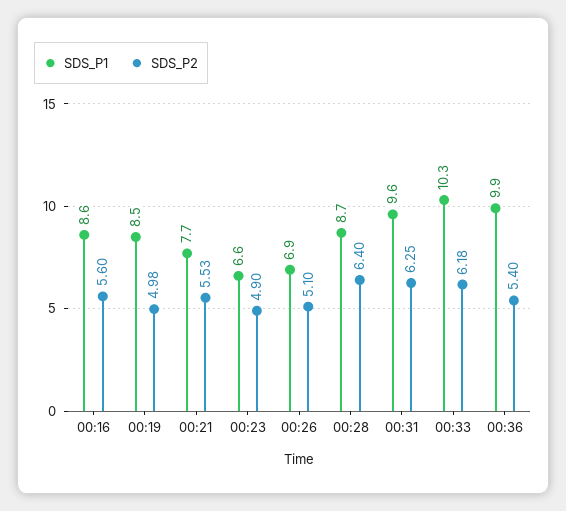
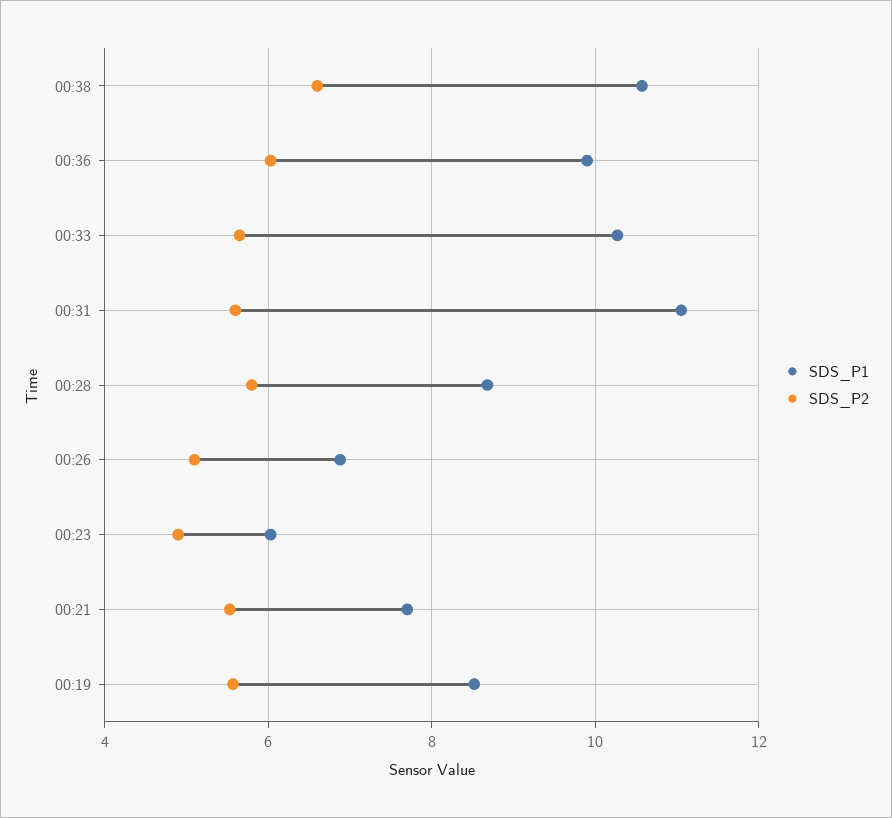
SDS_P1, 00:16: 8.6 -> none
SDS_P2, 00:16: 5.6 -> none
SDS_P2, 00:19: 4.98 -> 5.6
SDS_P1, 00:23: 6.6 -> 6
SDS_P2, 00:28: 6.4 -> 5.8
SDS_P1, 00:31: 9.6 -> 11
SDS_P2, 00:31: 6.25 -> 5.6
SDS_P2, 00:33: 6.18 -> 5.6
SDS_P2, 00:36: 5.4 -> 6
SDS_P1, 00:38: none -> 10.6
SDS_P2, 00:38: none -> 6.6

